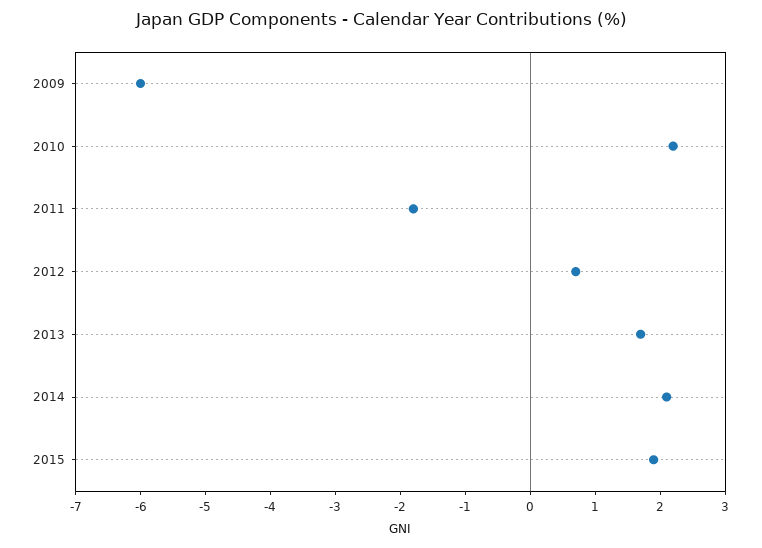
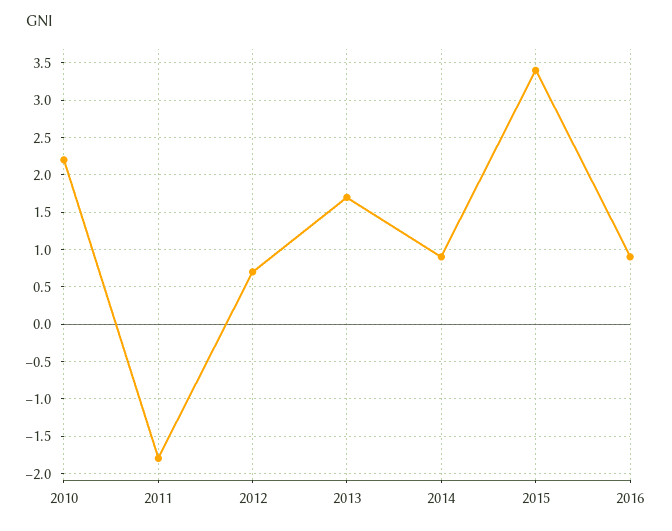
2009: -6 -> none
2014: 2 -> 0.9
2015: 2 -> 3.4
2016: none -> 0.9

